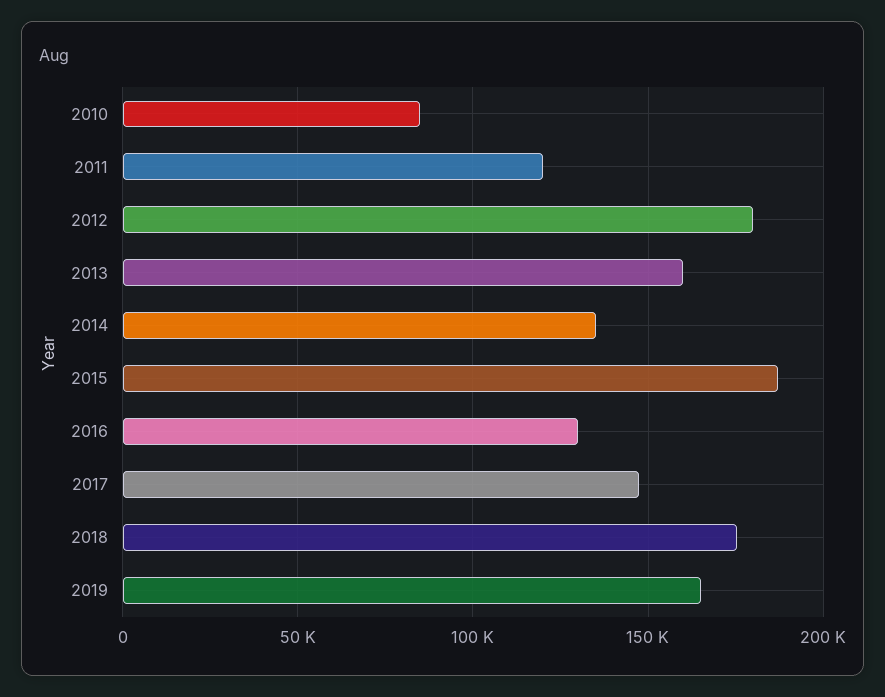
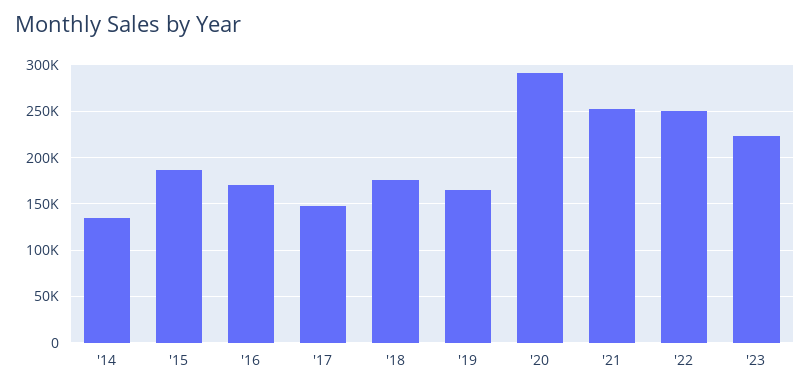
2010: 85000 -> none
2011: 120000 -> none
2012: 180000 -> none
2013: 160000 -> none
2016: 130000 -> 170000
'20: none -> 290000
'21: none -> 250000
'22: none -> 250000
'23: none -> 220000

